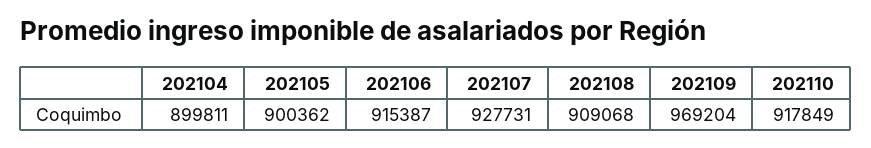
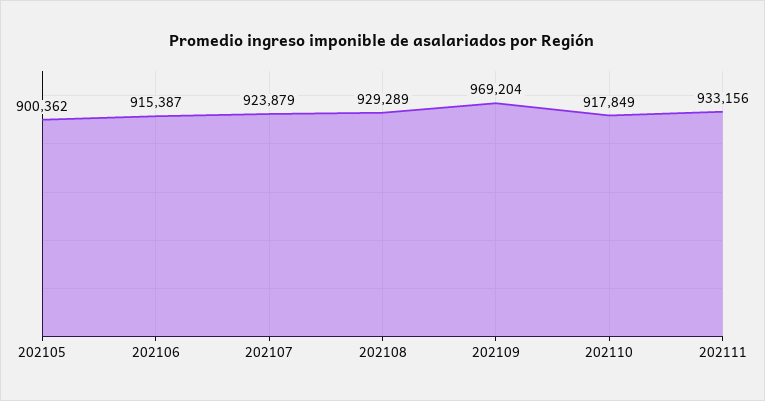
202104: 899811 -> none
202107: 927731 -> 923879
202108: 909068 -> 929289
202111: none -> 933156

